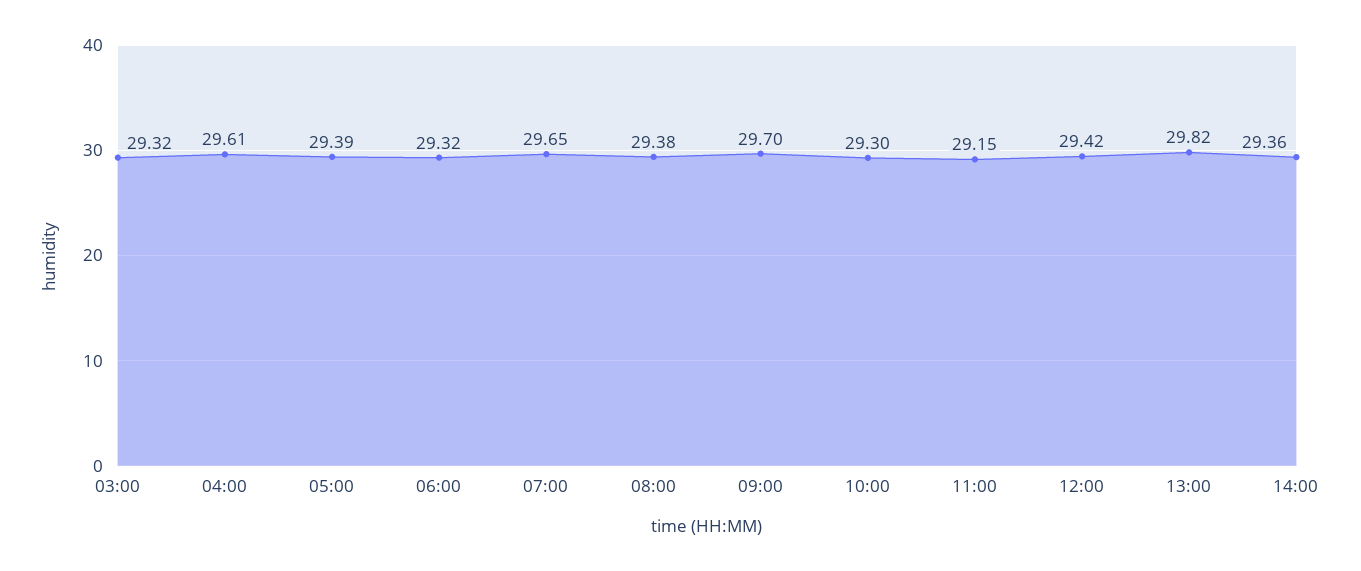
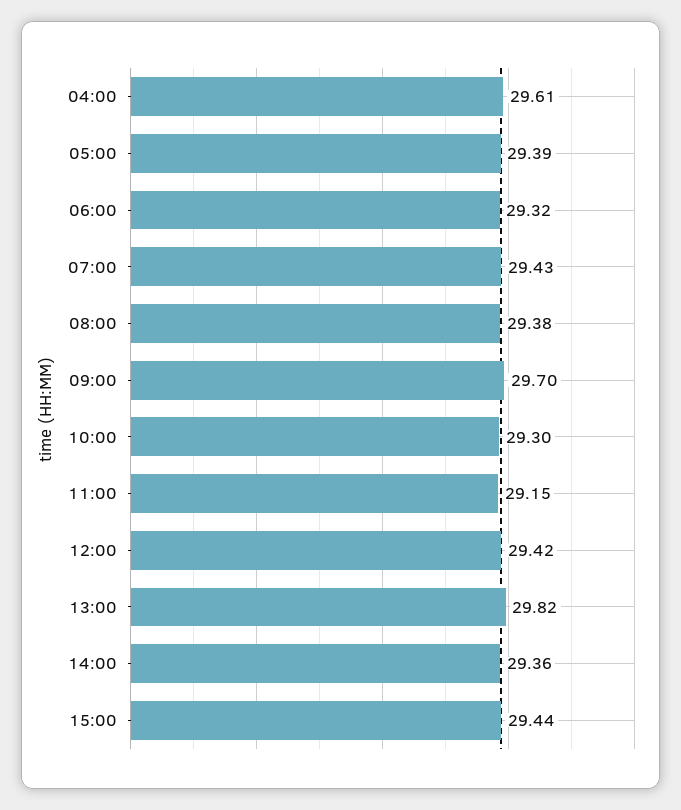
03:00: 29.32 -> none
07:00: 29.65 -> 29.43
15:00: none -> 29.44

